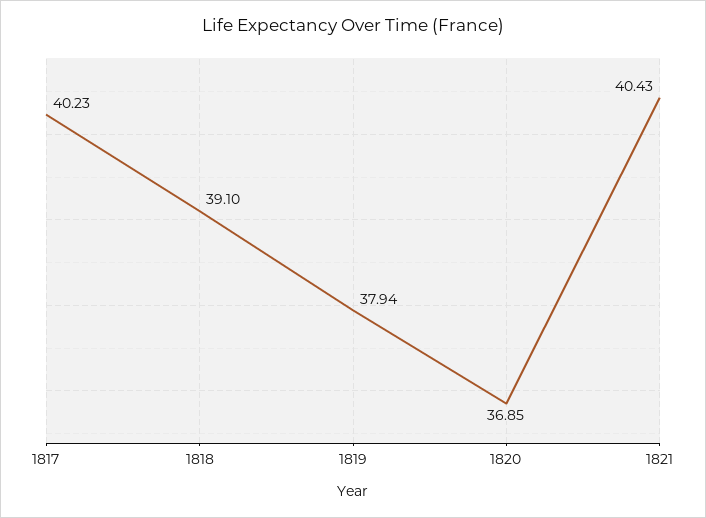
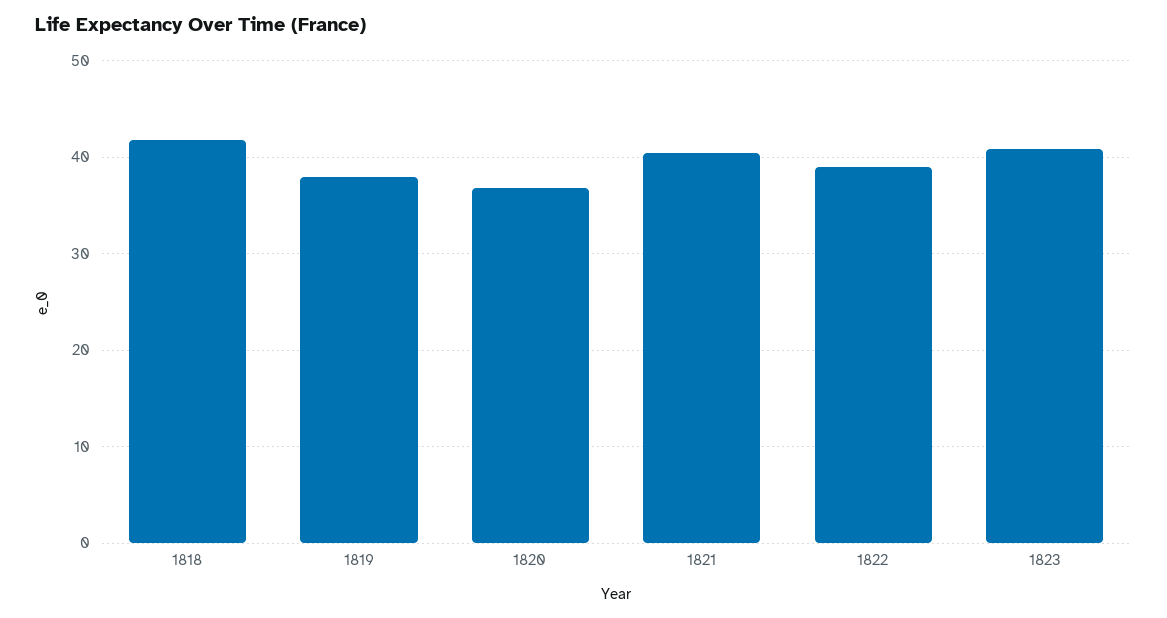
1817: 40.23 -> none
1818: 39.1 -> 42
1822: none -> 39
1823: none -> 41

